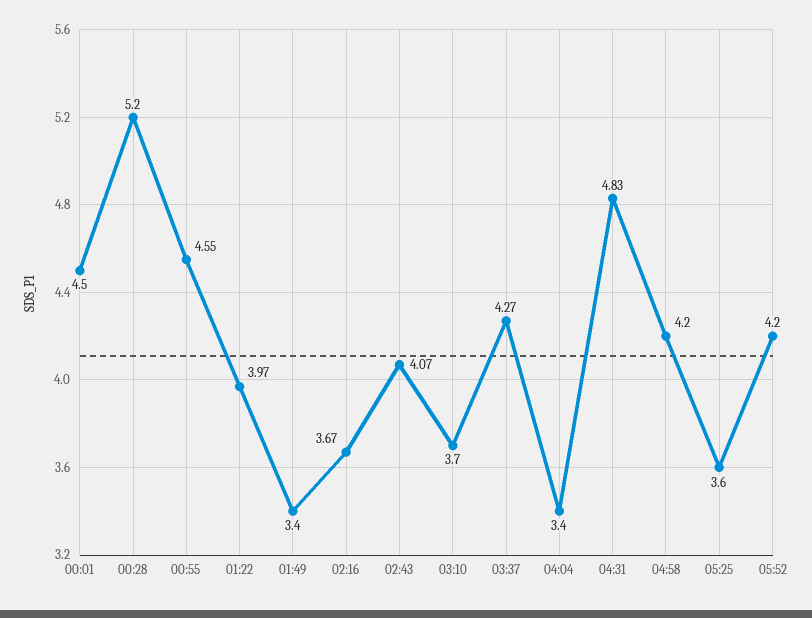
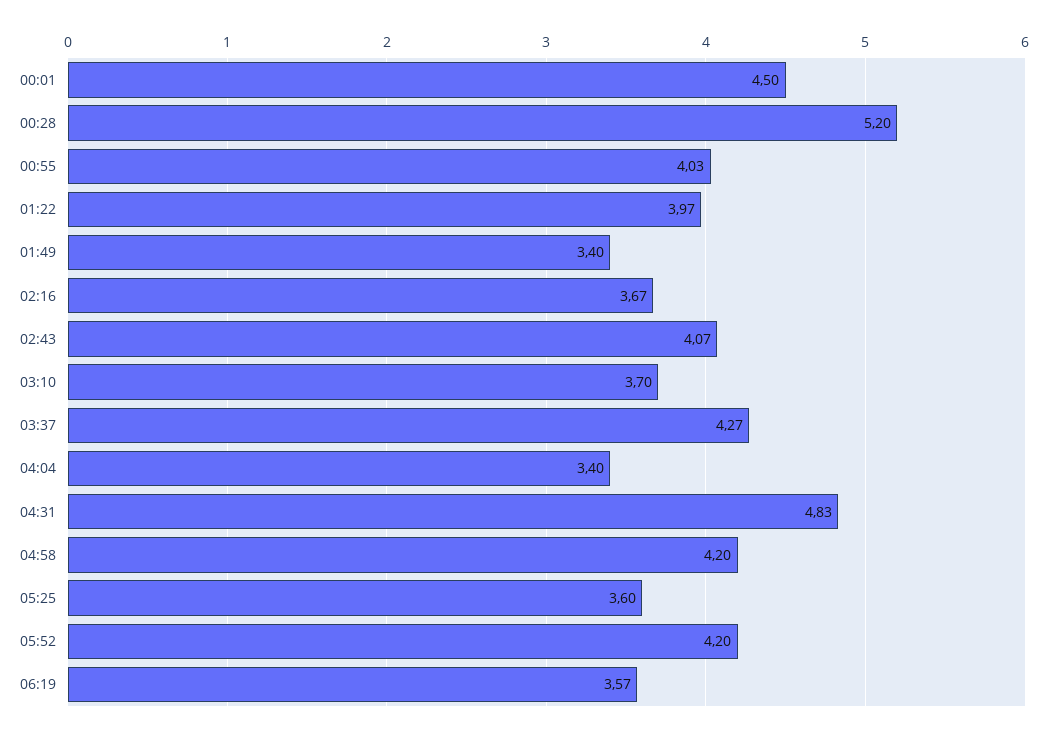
00:55: 4.55 -> 4.03
06:19: none -> 3.57

